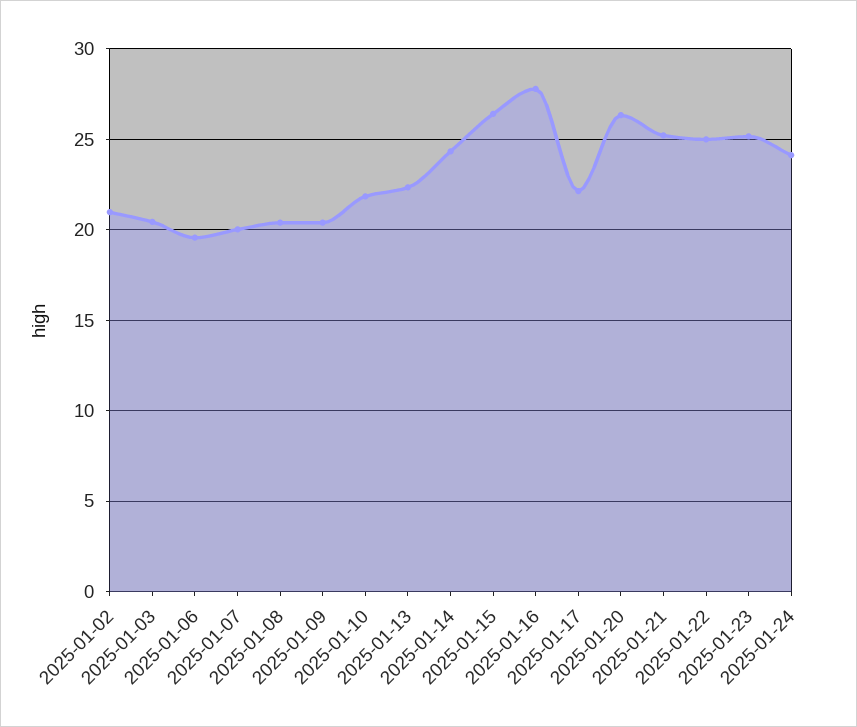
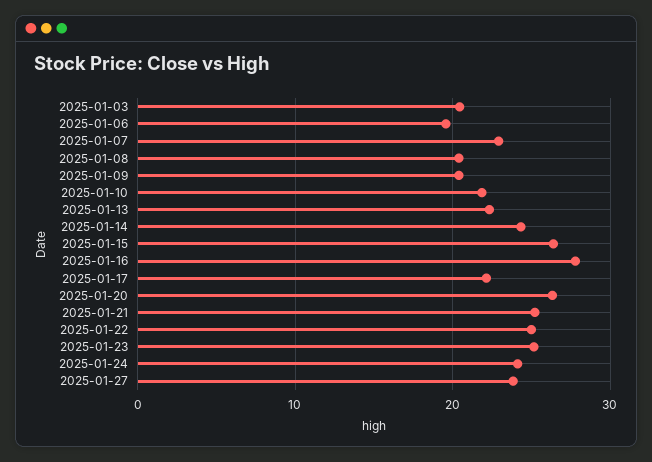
2025-01-02: 21 -> none
2025-01-07: 20 -> 23
2025-01-27: none -> 24

